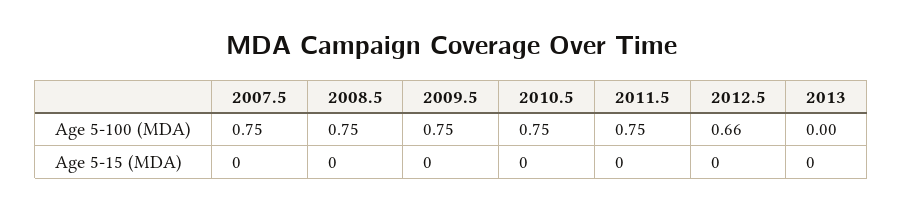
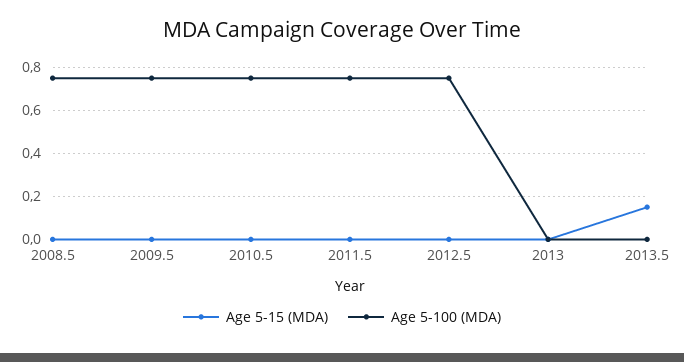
Age 5-100 (MDA), 2007.5: 0.75 -> none
Age 5-100 (MDA), 2012.5: 0.66 -> 0.75
Age 5-15 (MDA), 2007.5: 0 -> none
Age 5-15 (MDA), 2013.5: none -> 0.15
Age 5-100 (MDA), 2013.5: none -> 0

